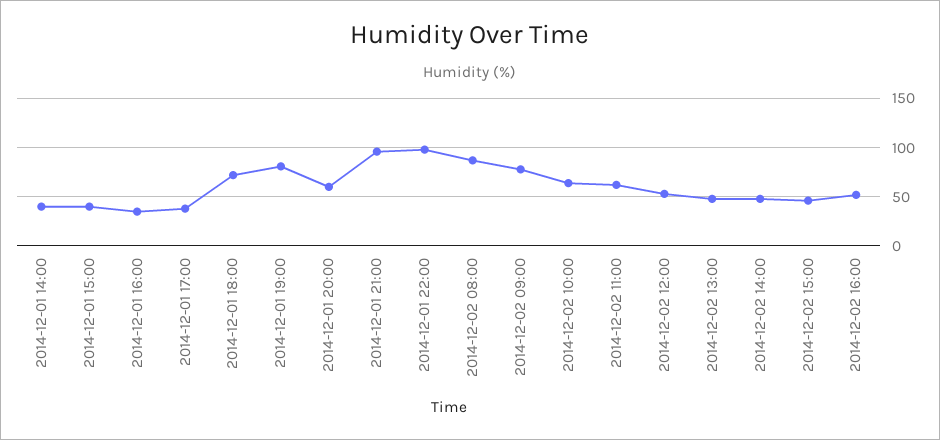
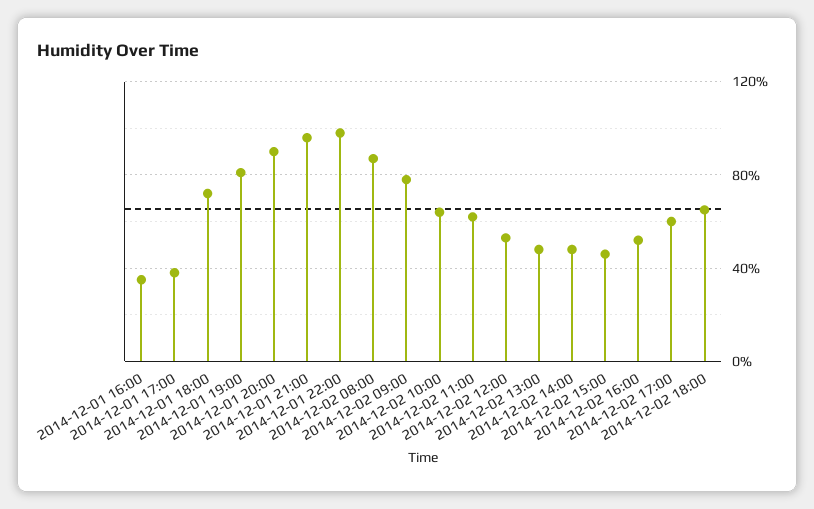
2014-12-01 14:00: 40 -> none
2014-12-01 15:00: 40 -> none
2014-12-01 20:00: 60 -> 90
2014-12-02 17:00: none -> 60
2014-12-02 18:00: none -> 65

